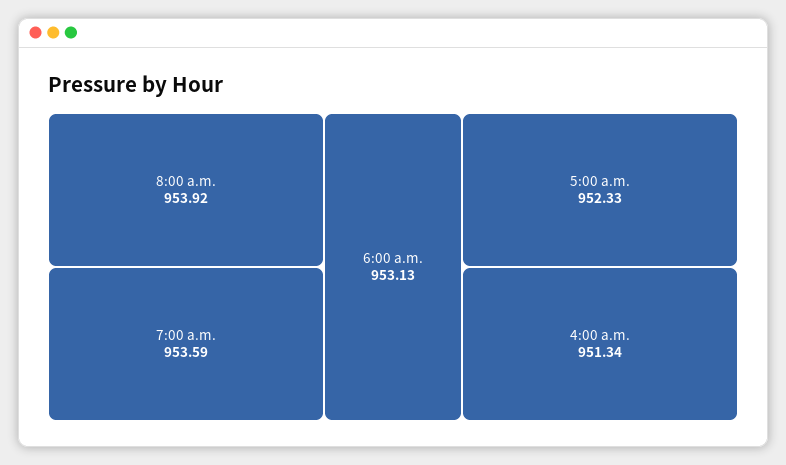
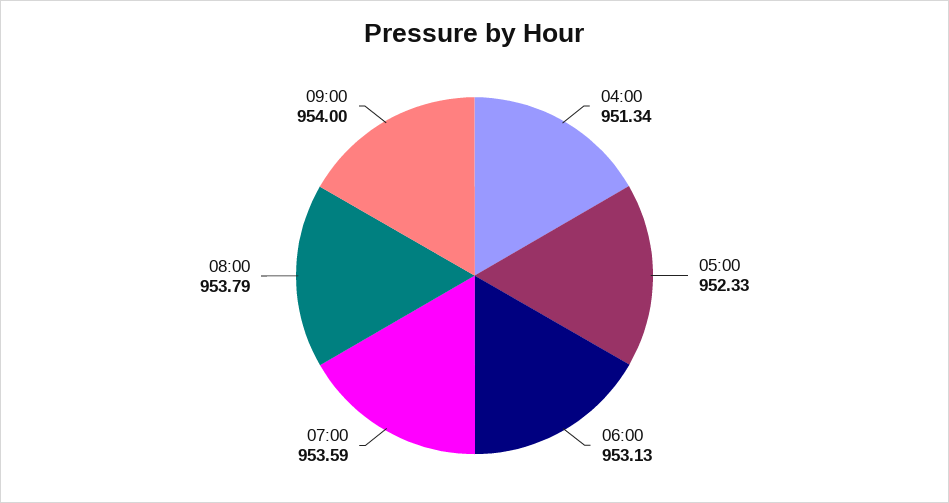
8:00 a.m.: 953.92 -> 953.79
09:00: none -> 954

